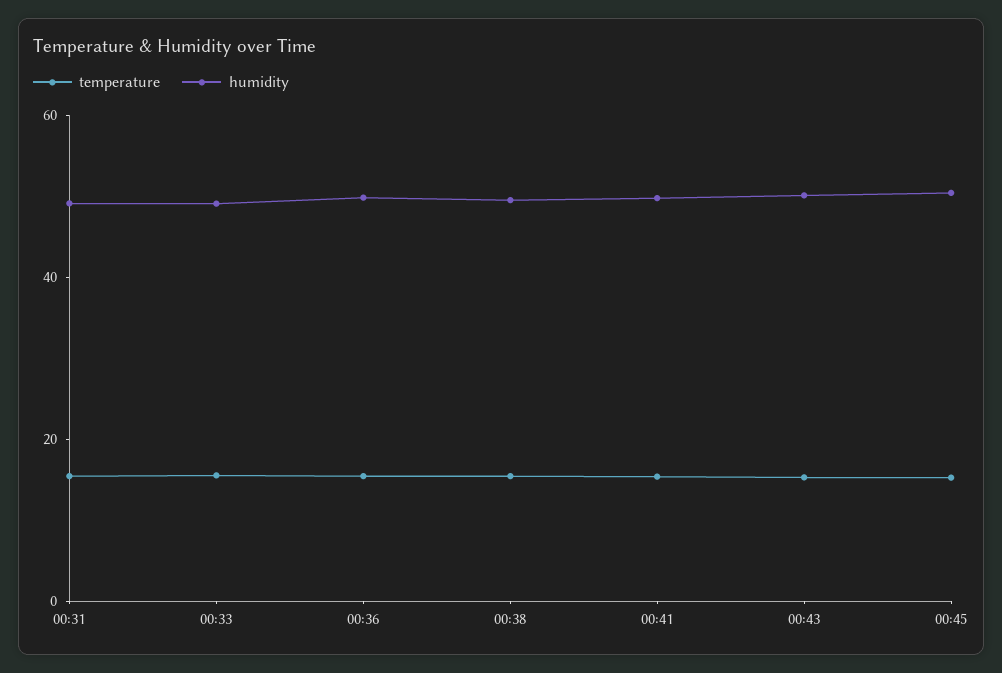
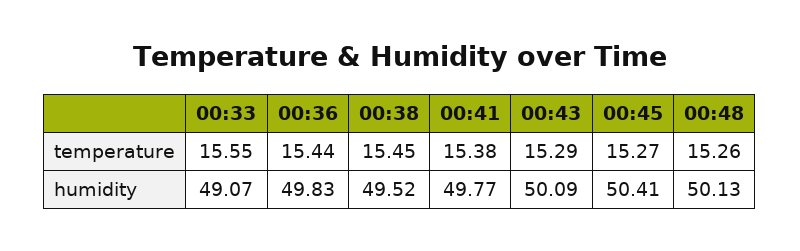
temperature, 00:31: 15 -> none
humidity, 00:31: 50 -> none
temperature, 00:48: none -> 15.26
humidity, 00:48: none -> 50.13

